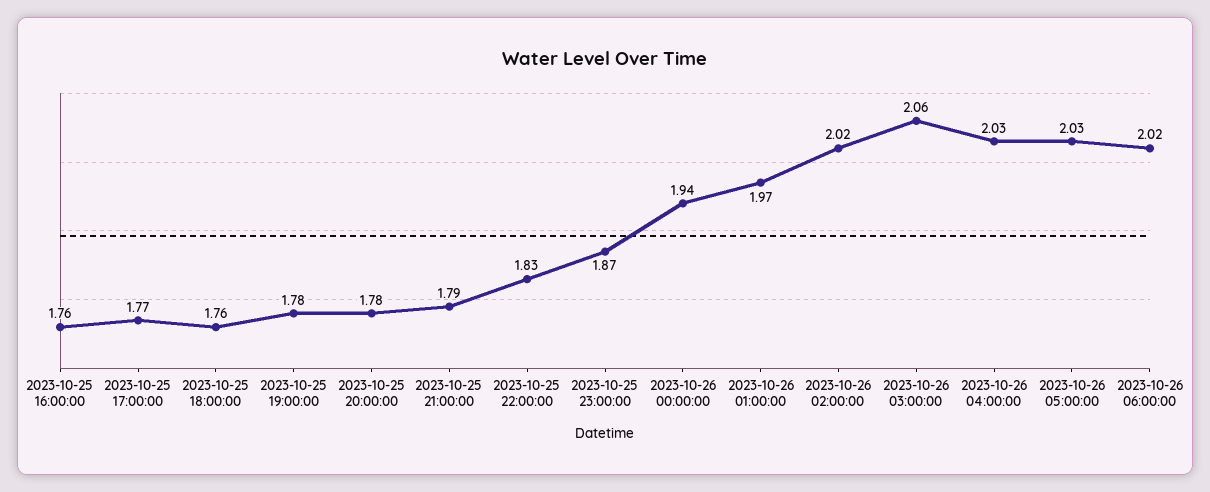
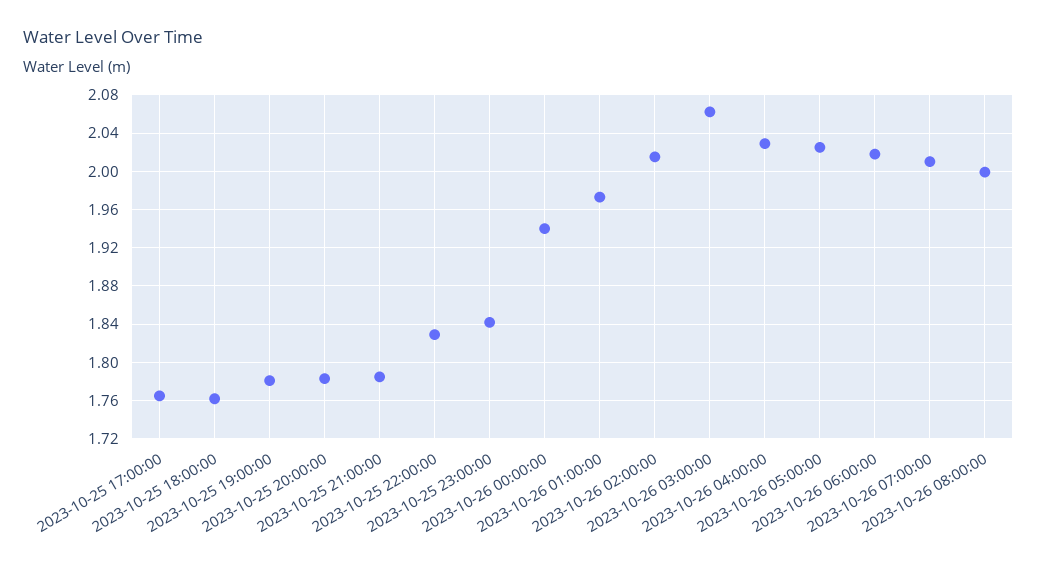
2023-10-25 16:00:00: 1.76 -> none
2023-10-25 23:00:00: 1.87 -> 1.84
2023-10-26 07:00:00: none -> 2.01
2023-10-26 08:00:00: none -> 2

